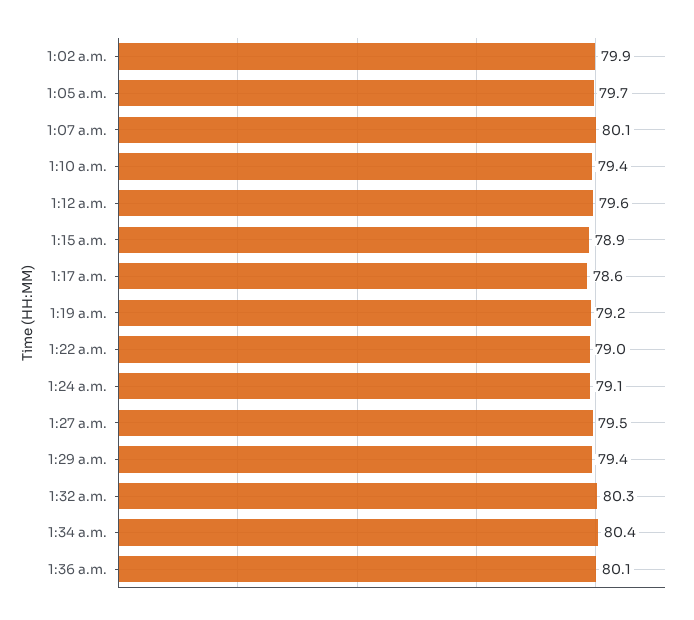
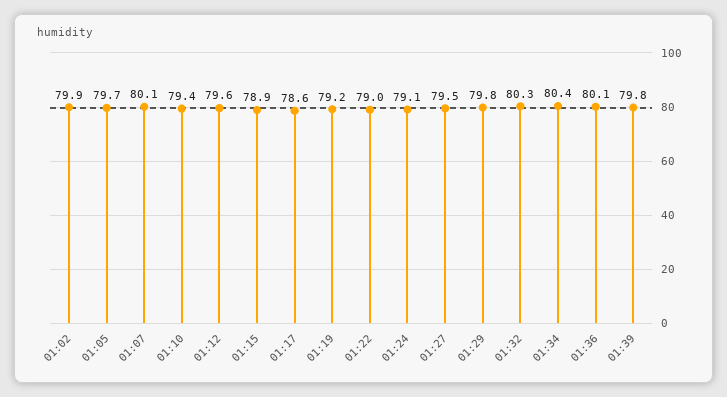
1:29 a.m.: 79.4 -> 79.8
01:39: none -> 79.8

